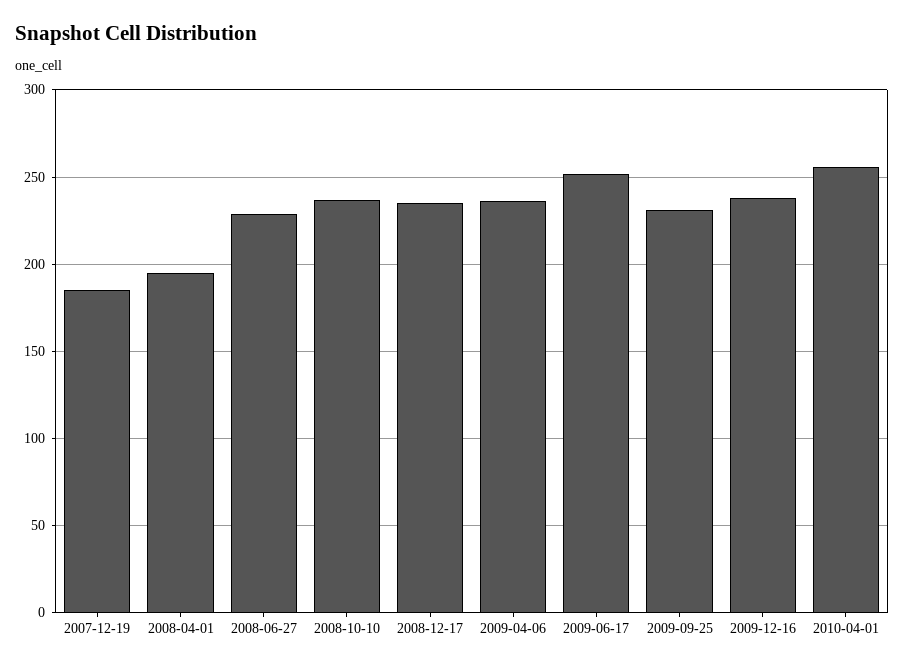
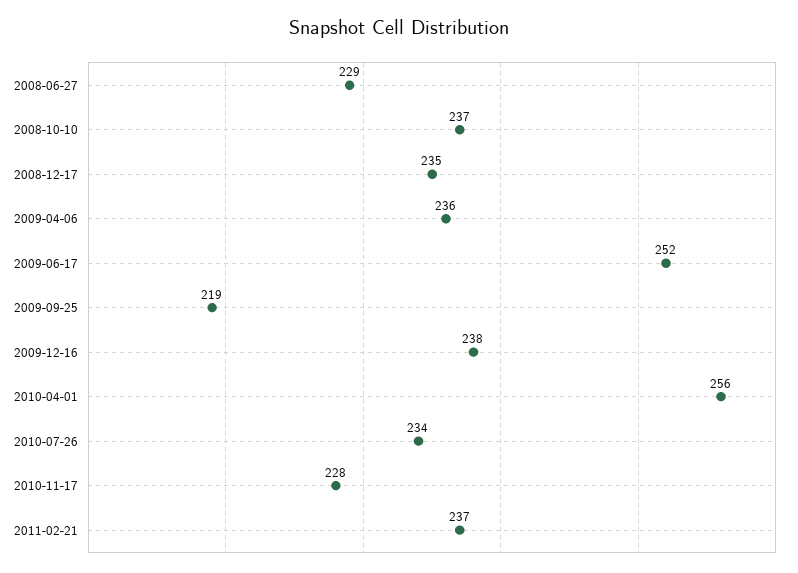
2007-12-19: 185 -> none
2008-04-01: 195 -> none
2009-09-25: 230 -> 219
2010-07-26: none -> 234
2010-11-17: none -> 228
2011-02-21: none -> 237

